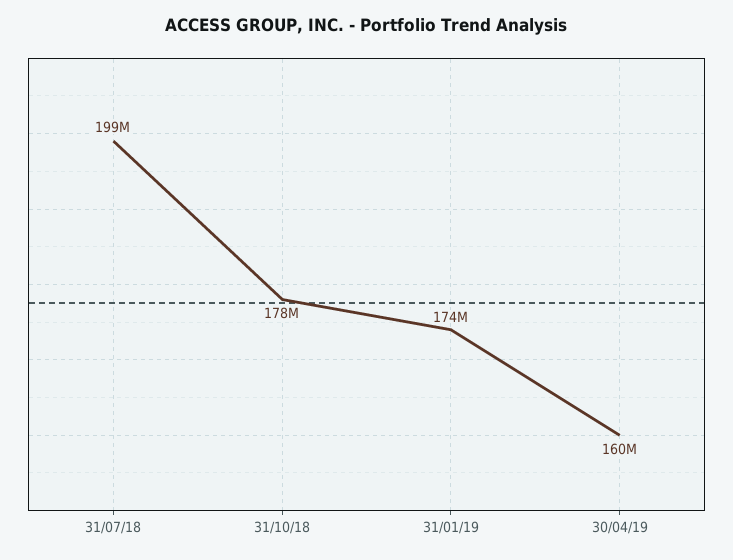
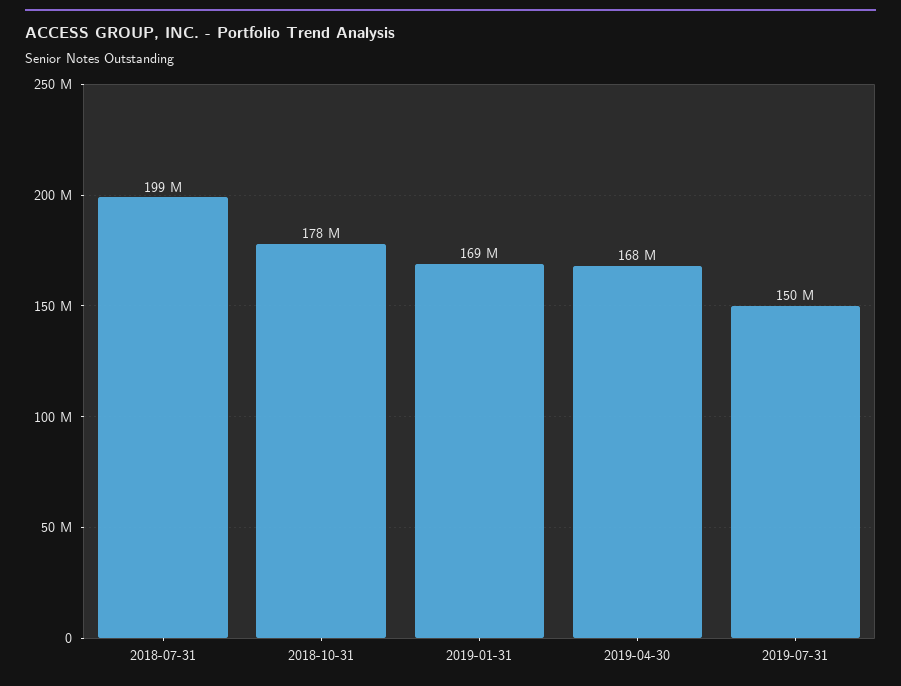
31/01/19: 174000000 -> 169000000
30/04/19: 160000000 -> 168000000
2019-07-31: none -> 150000000

